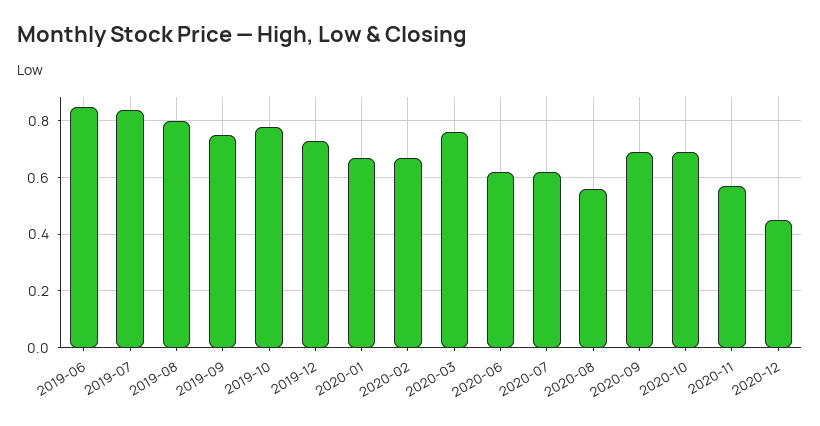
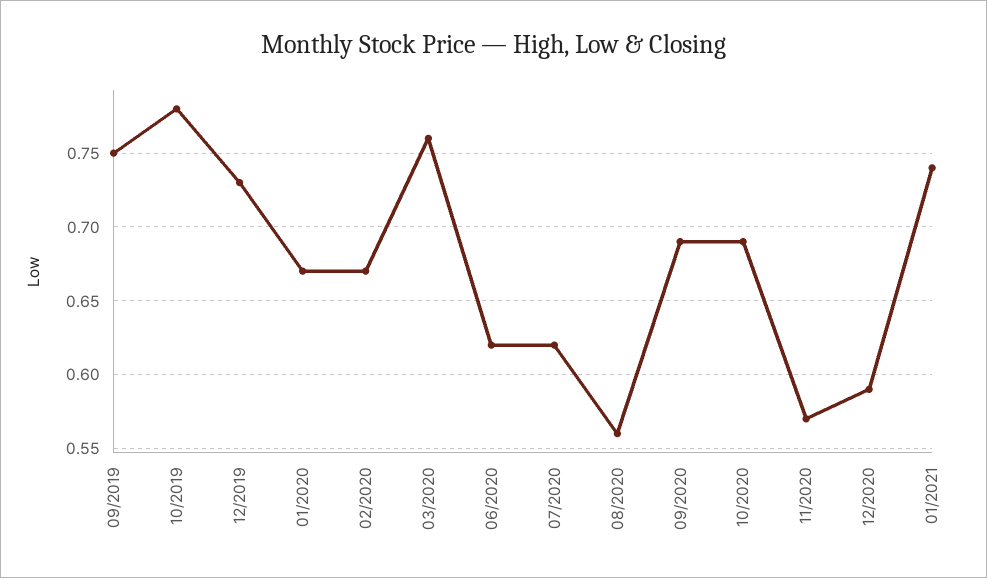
2019-06: 0.85 -> none
2019-07: 0.85 -> none
2019-08: 0.8 -> none
2020-12: 0.45 -> 0.59
01/2021: none -> 0.74

